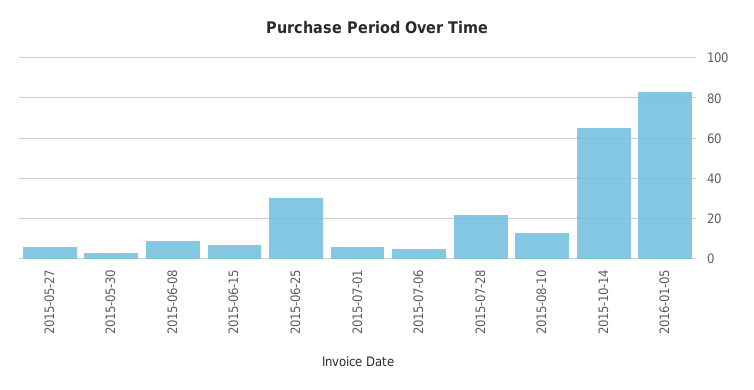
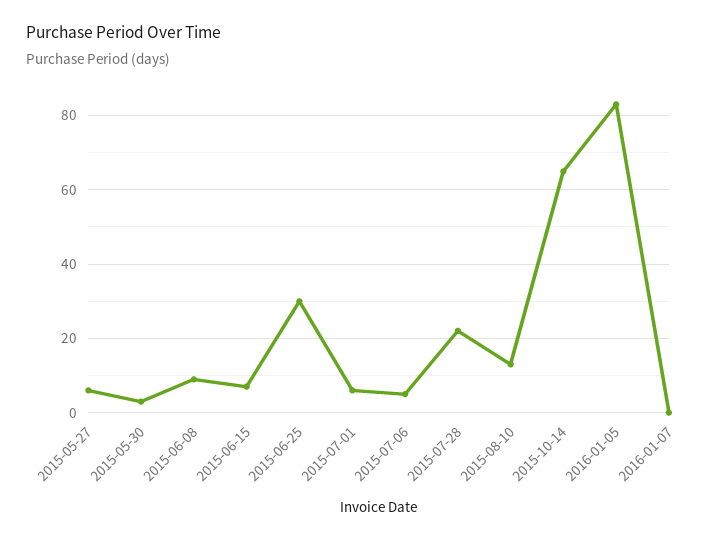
2016-01-07: none -> 0

